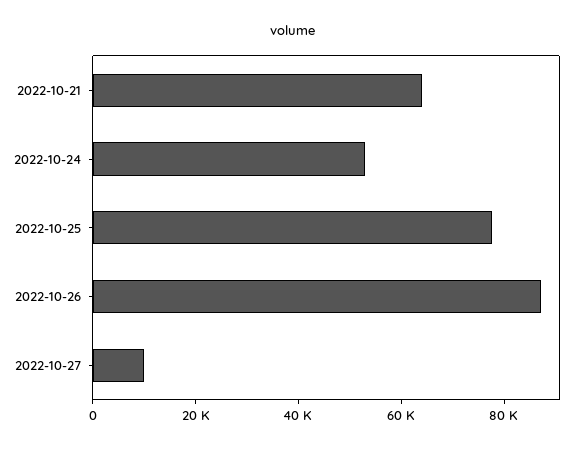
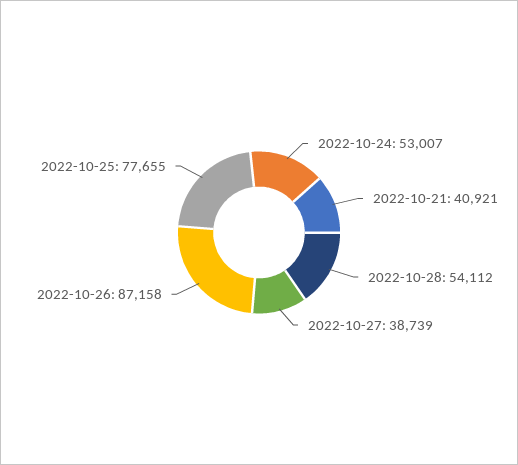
2022-10-21: 65000 -> 40921
2022-10-27: 10000 -> 38739
2022-10-28: none -> 54112

